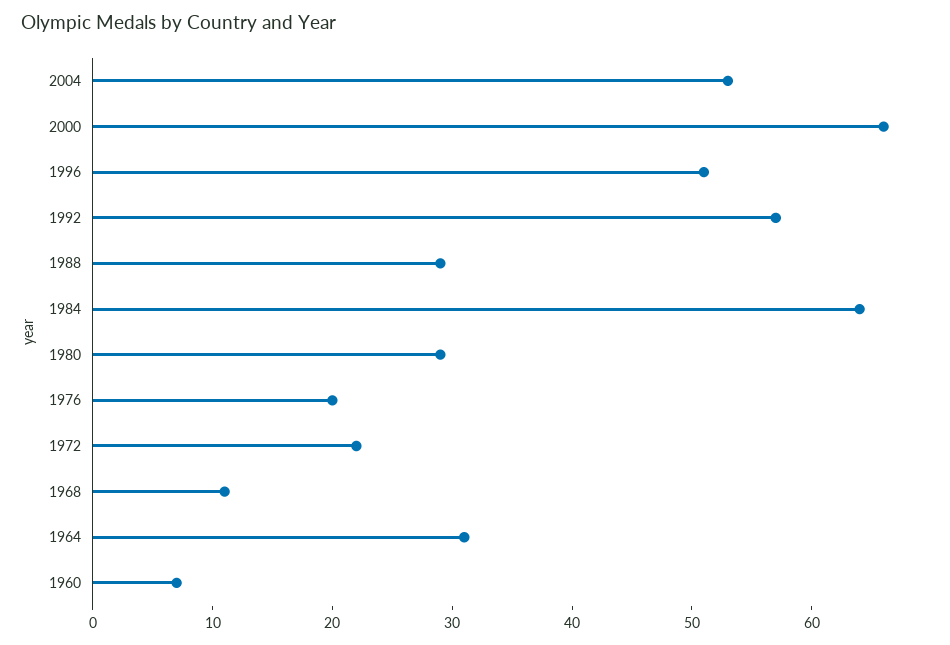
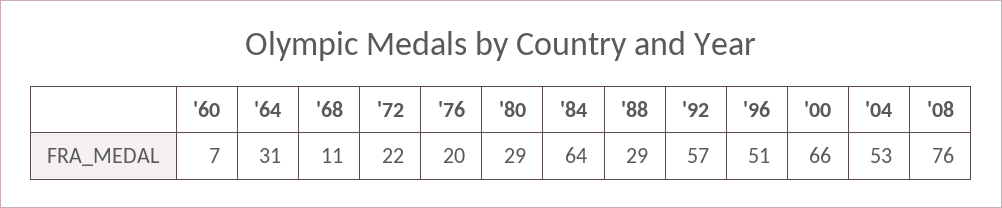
'08: none -> 76

